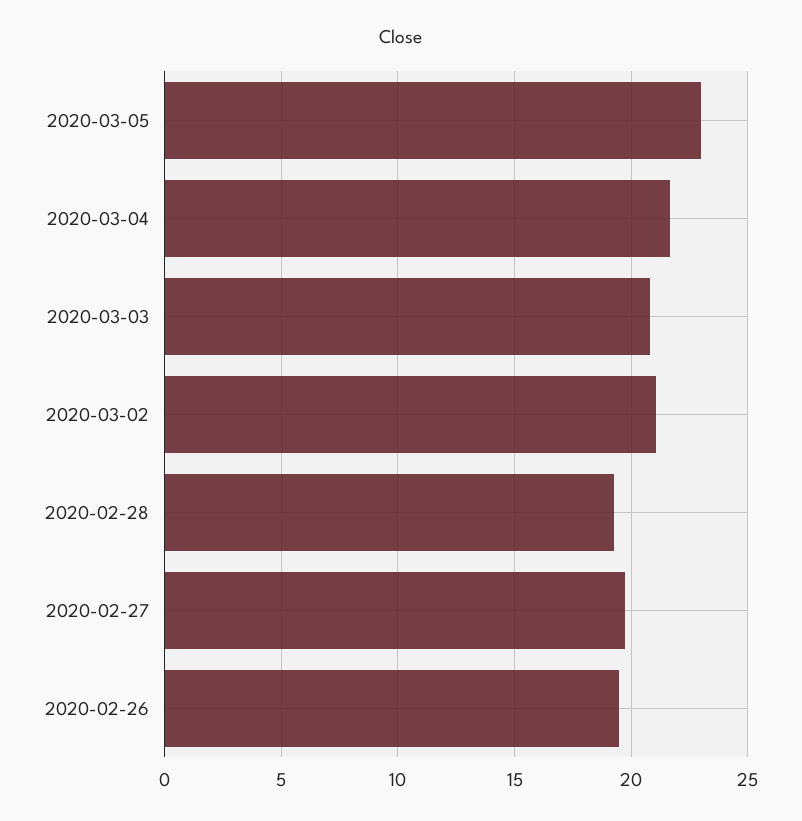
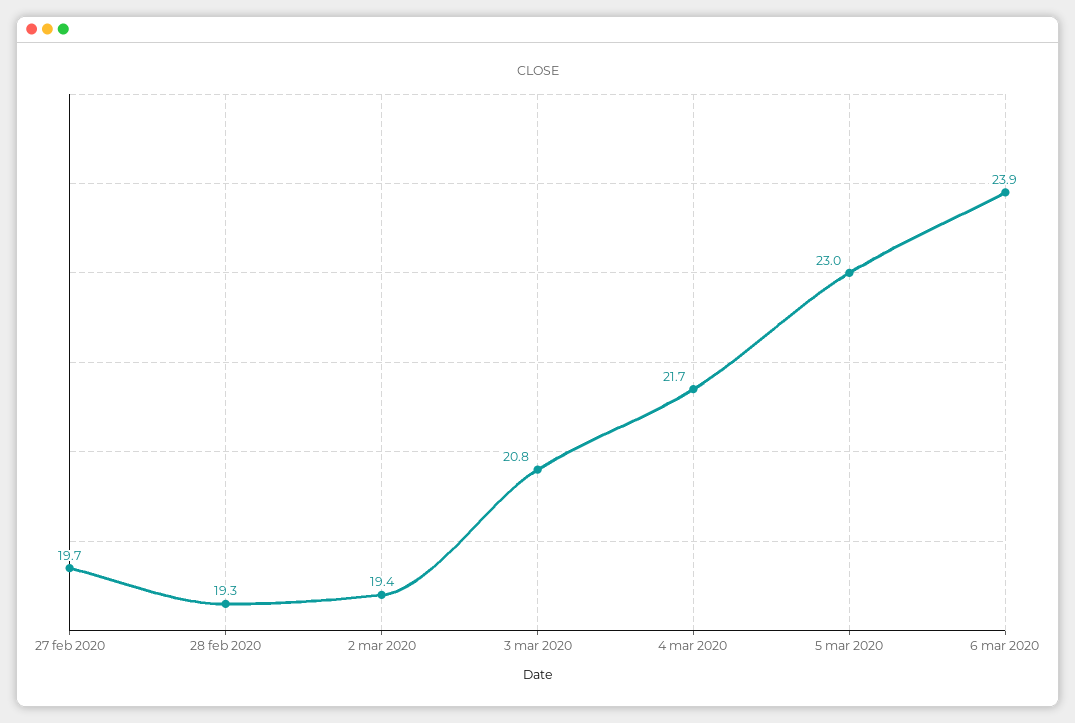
2020-03-02: 21 -> 19.4
2020-02-26: 19.5 -> none
6 mar 2020: none -> 23.9

